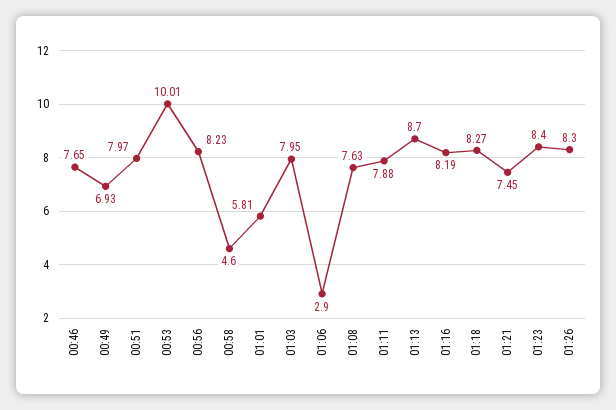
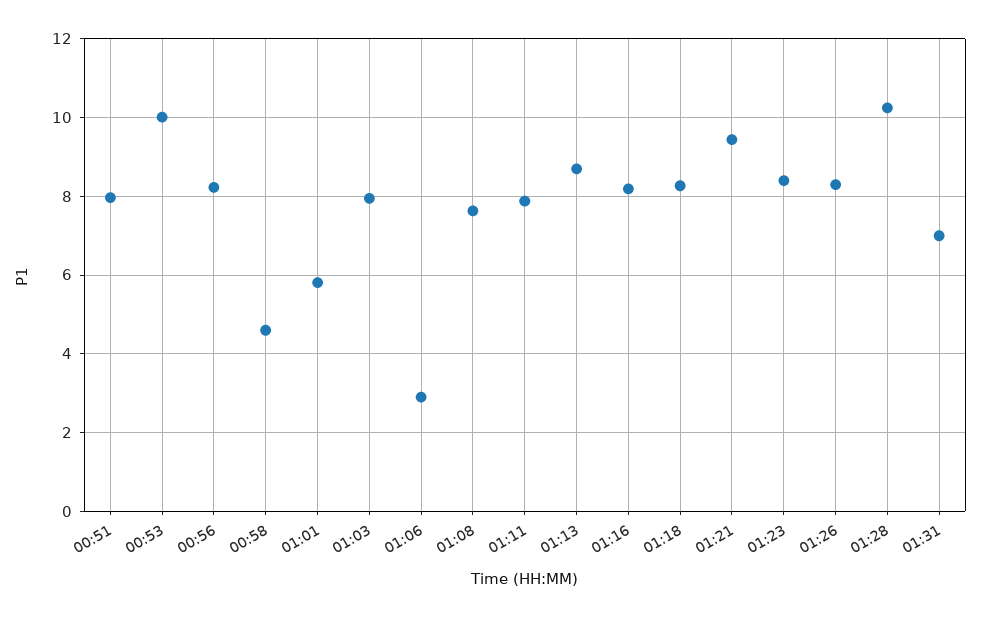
00:46: 7.65 -> none
00:49: 6.93 -> none
01:21: 7.45 -> 9.4
01:28: none -> 10.2
01:31: none -> 7

